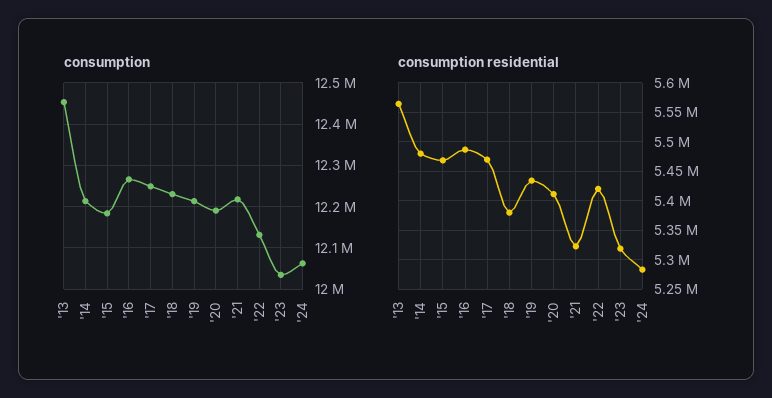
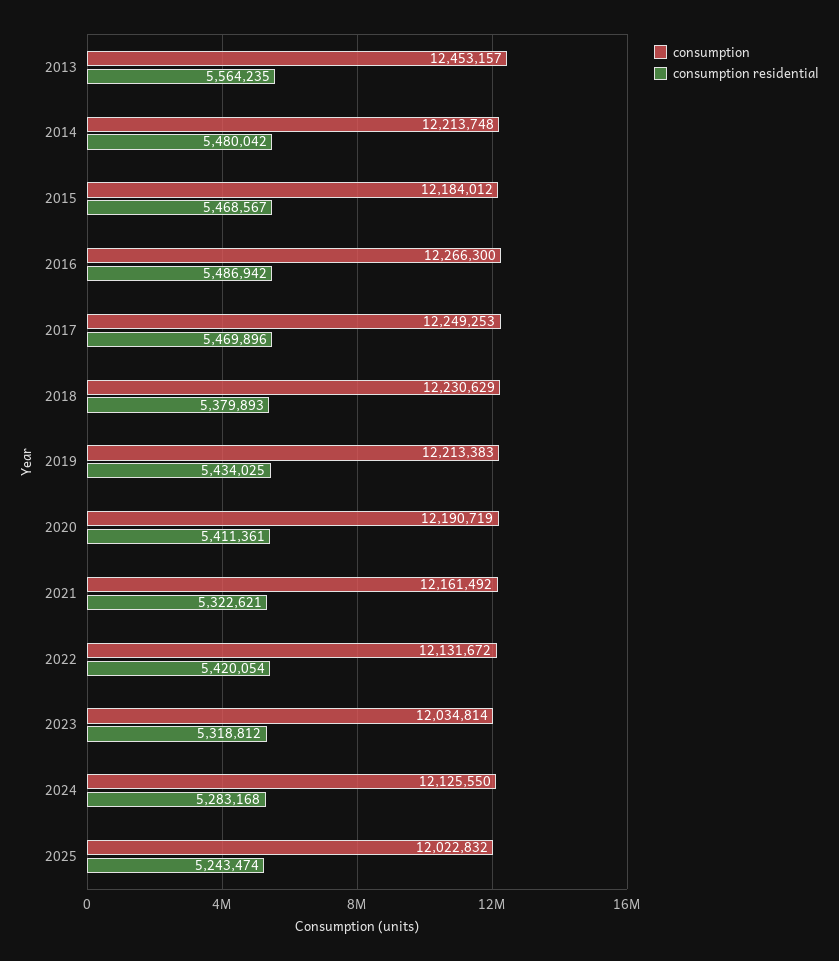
consumption, '21: 12220000 -> 12161492
consumption, '24: 12060000 -> 12125550
consumption, 2025: none -> 12022832
consumption residential, 2025: none -> 5243474

